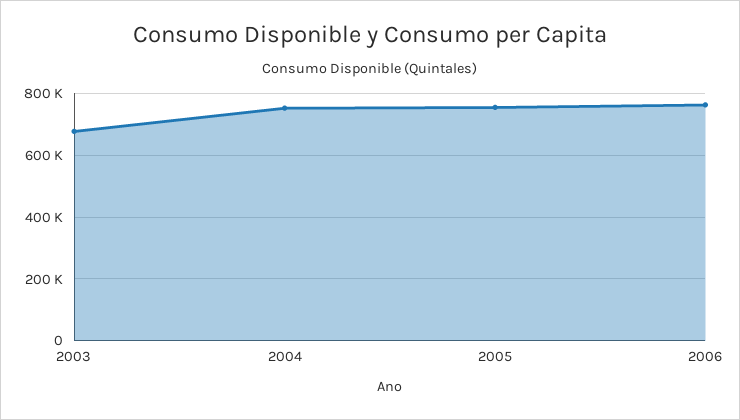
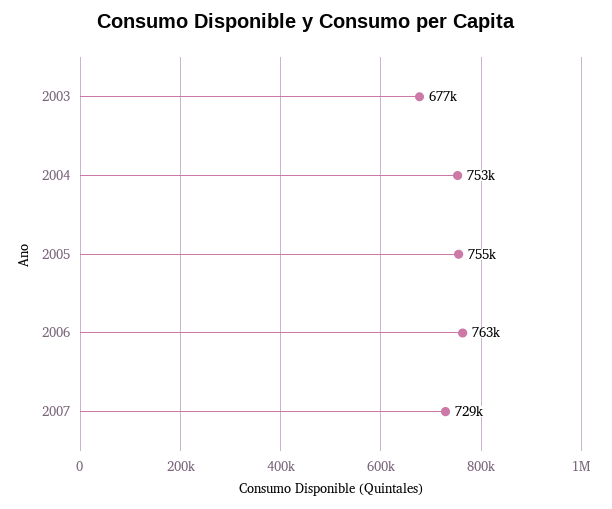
2007: none -> 729000

